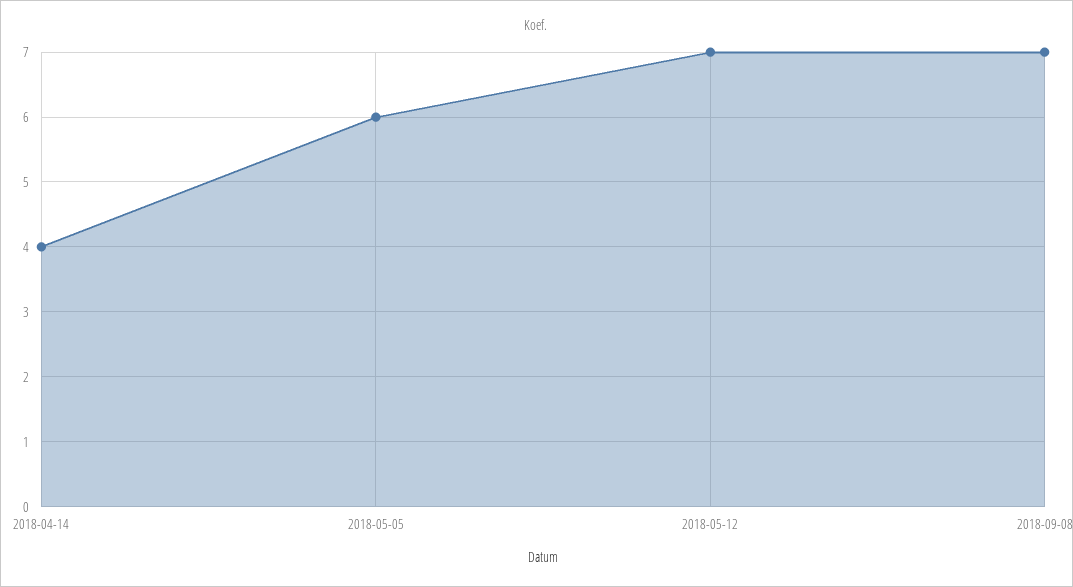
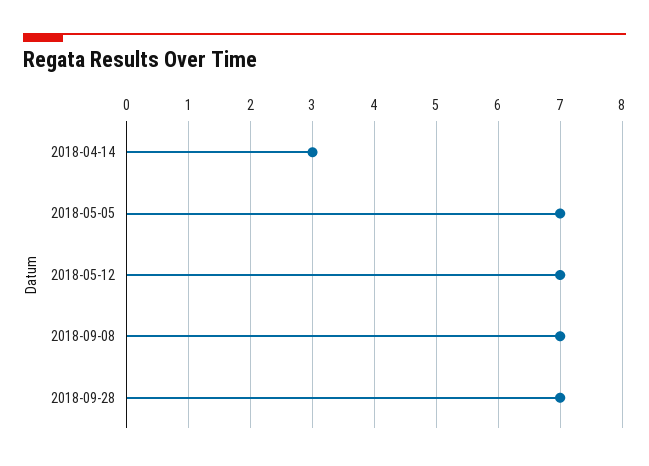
2018-04-14: 4 -> 3
2018-05-05: 6 -> 7
2018-09-28: none -> 7

